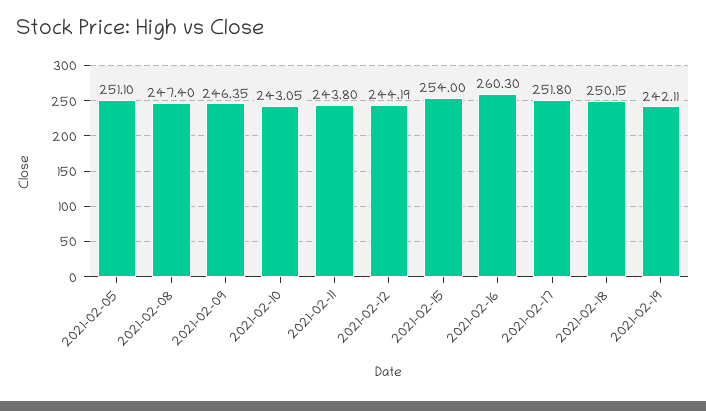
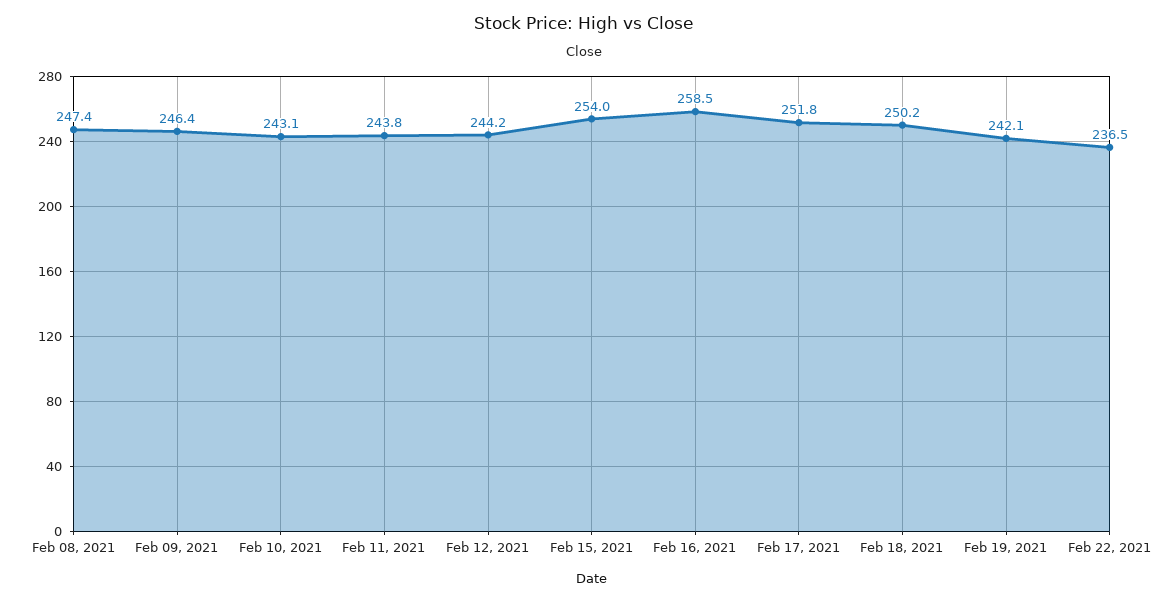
2021-02-05: 251.1 -> none
2021-02-16: 260.3 -> 258.5
Feb 22, 2021: none -> 236.5

